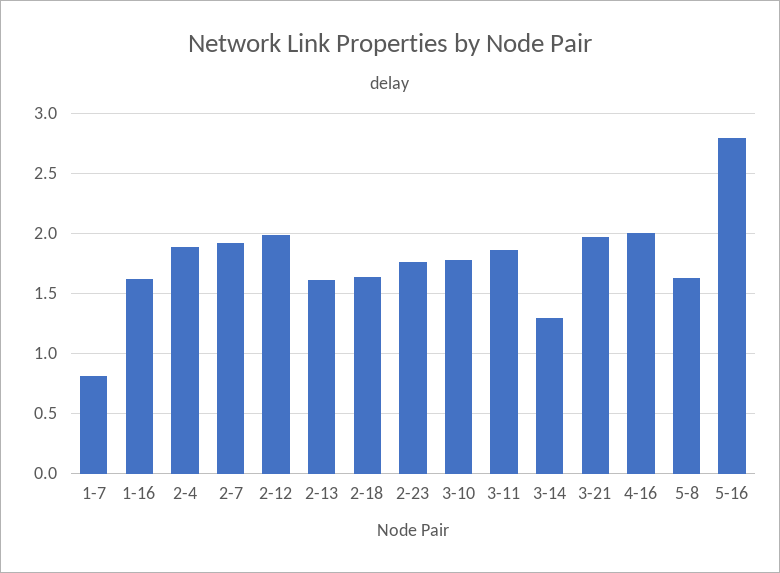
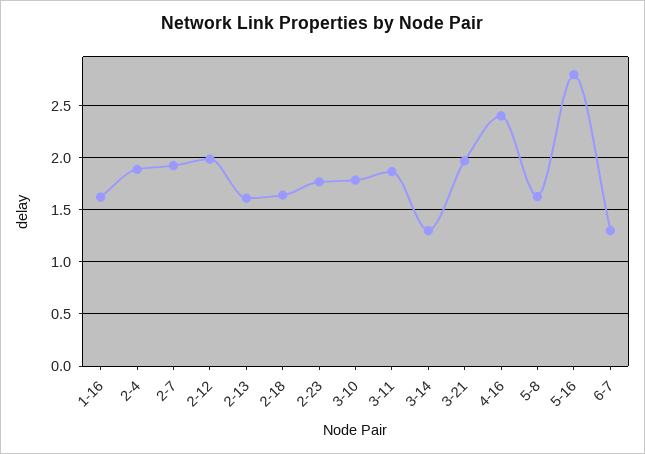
1-7: 0.8 -> none
4-16: 2 -> 2.4
6-7: none -> 1.3

